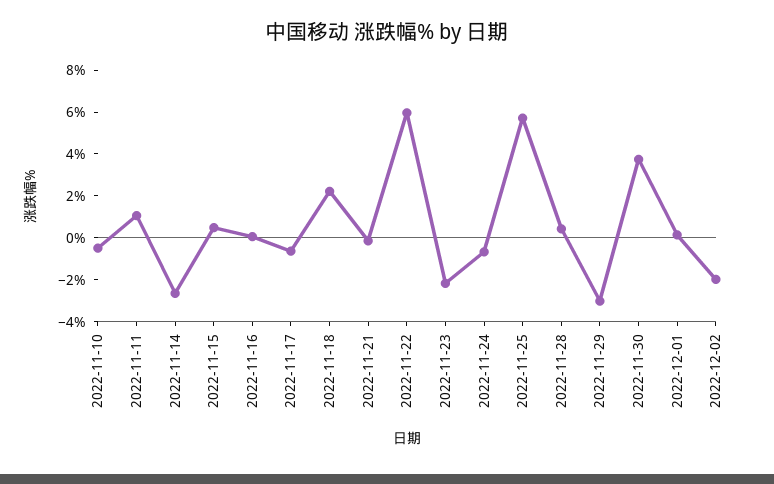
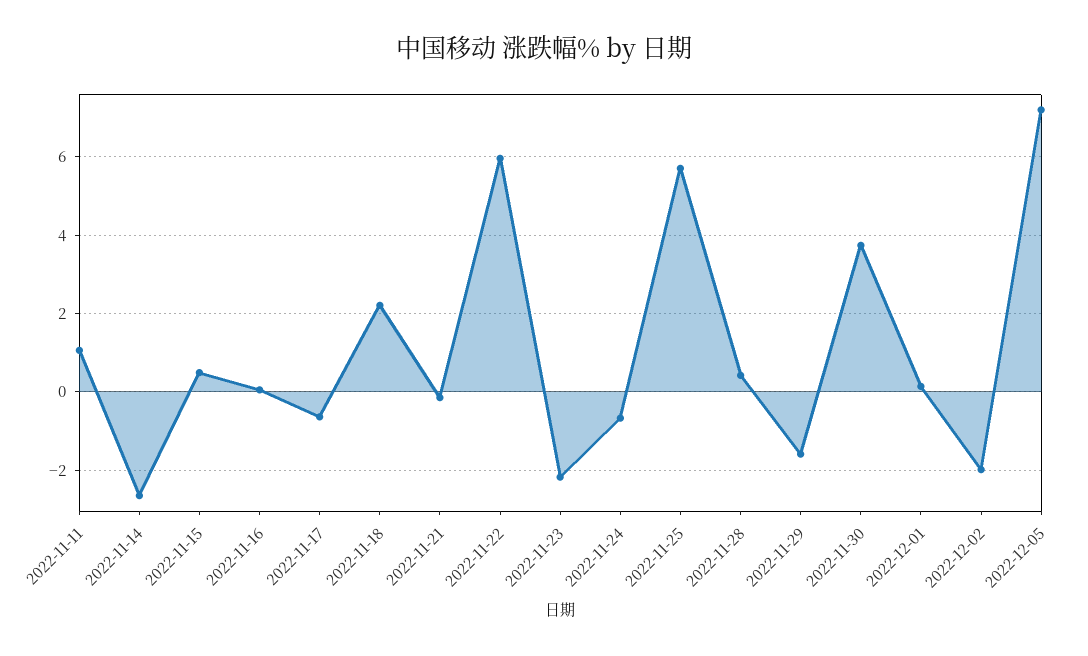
2022-11-10: -0.5 -> none
2022-11-29: -3 -> -1.6
2022-12-05: none -> 7.2

